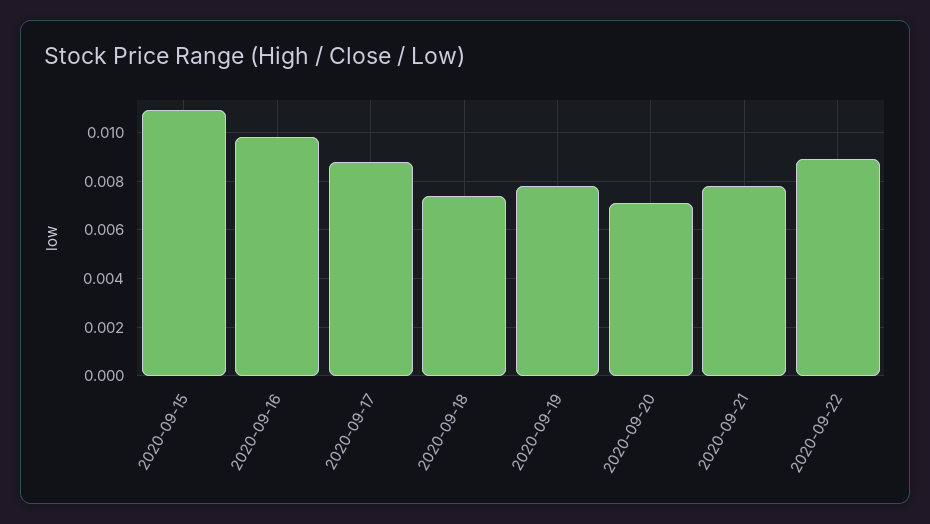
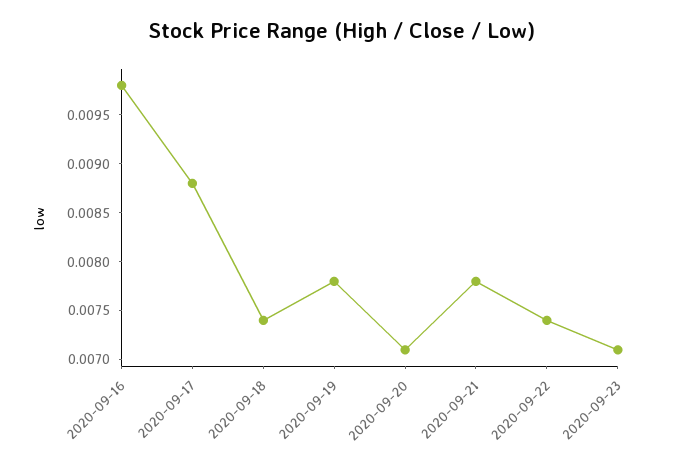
2020-09-15: 0.011 -> none
2020-09-22: 0.009 -> 0.0074
2020-09-23: none -> 0.0071

